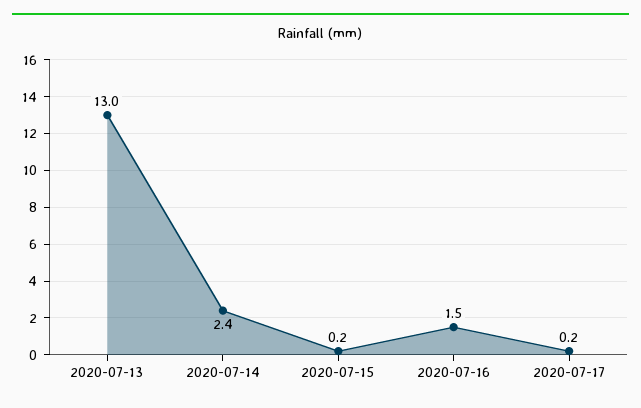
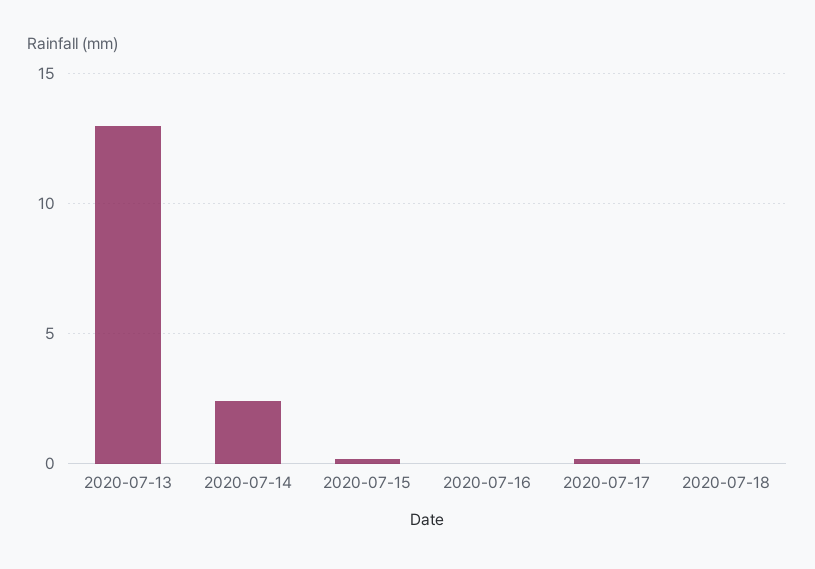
2020-07-16: 1.5 -> 0
2020-07-18: none -> 0

